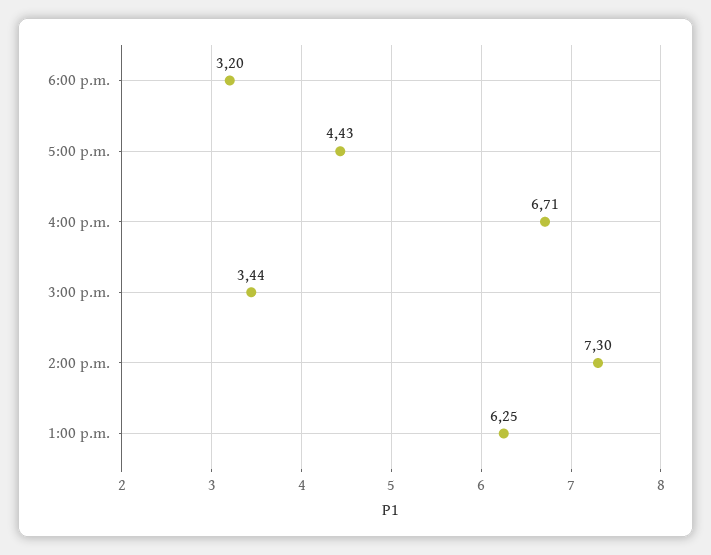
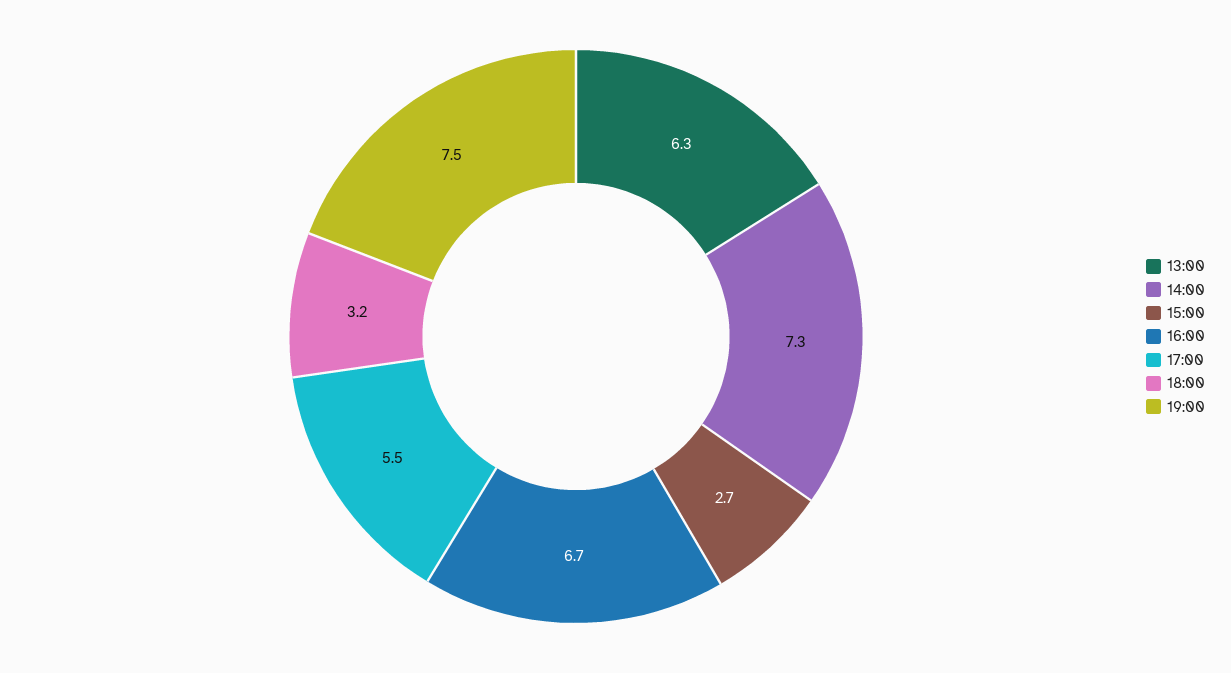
5:00 p.m.: 4.43 -> 5.5
3:00 p.m.: 3.44 -> 2.7
19:00: none -> 7.5

